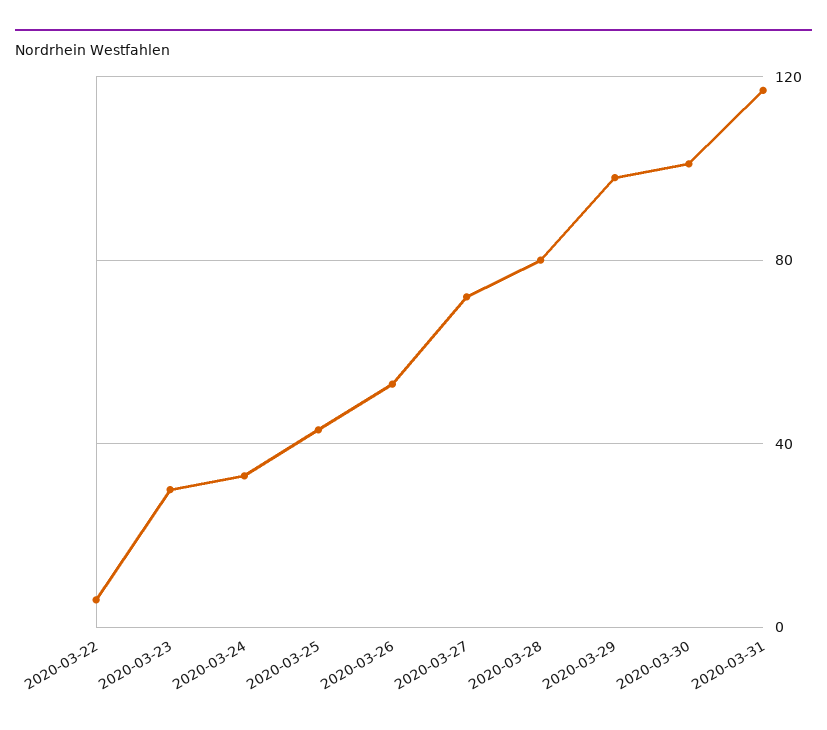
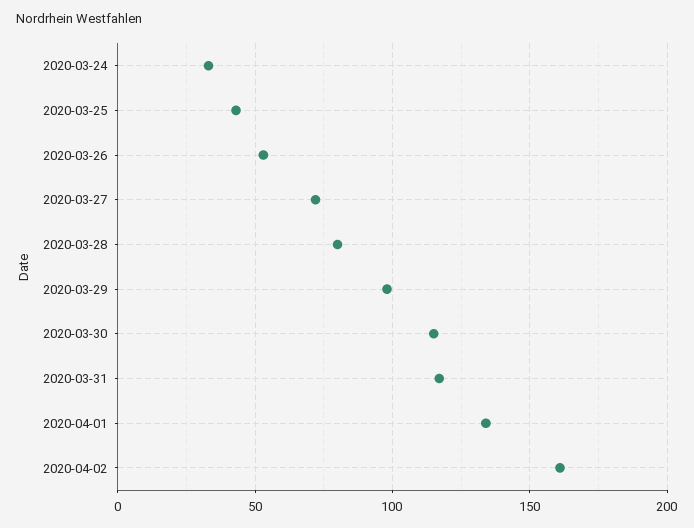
2020-03-22: 5 -> none
2020-03-23: 30 -> none
2020-03-30: 100 -> 115
2020-04-01: none -> 135
2020-04-02: none -> 160

